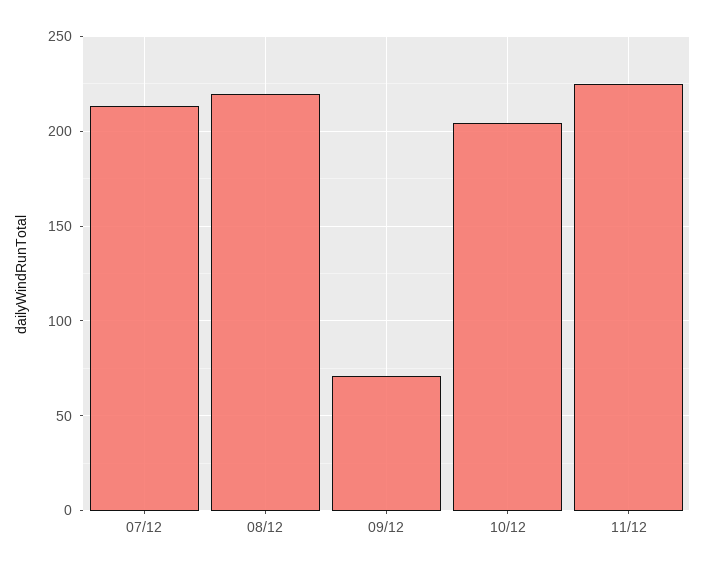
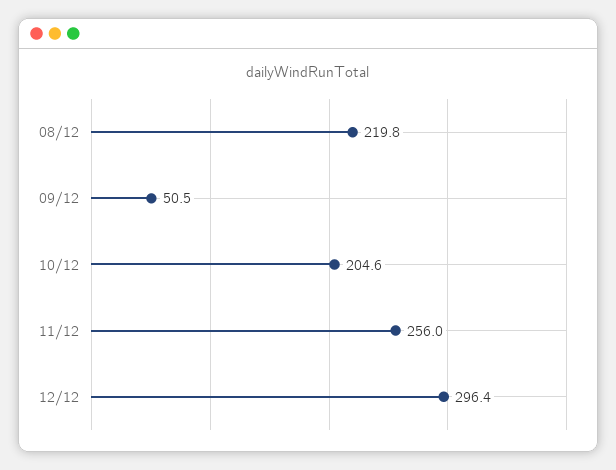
07/12: 215 -> none
09/12: 70 -> 50.5
11/12: 225 -> 256
12/12: none -> 296.4

